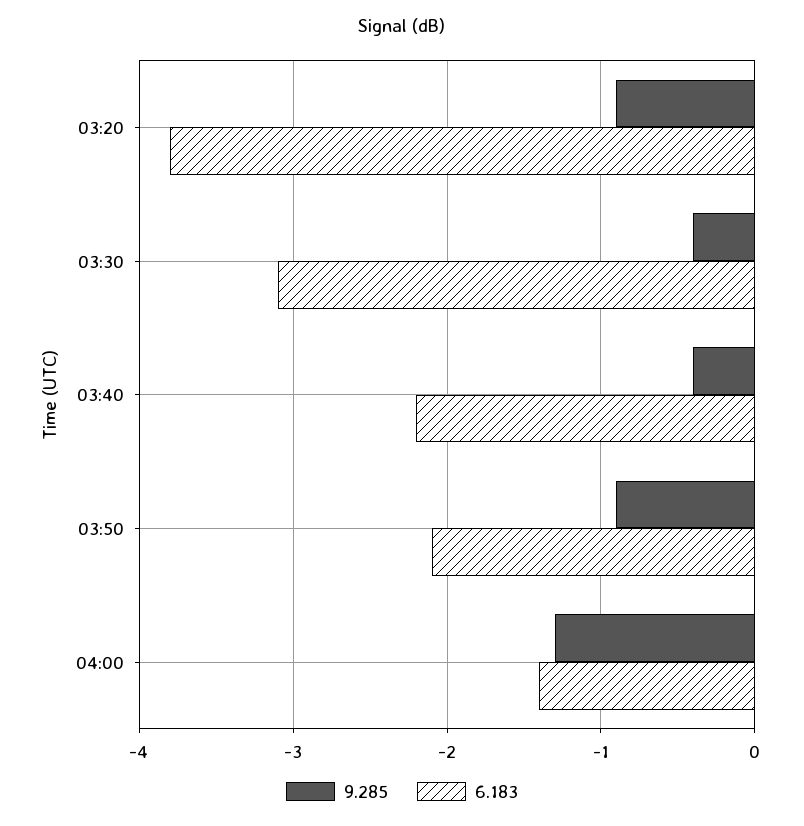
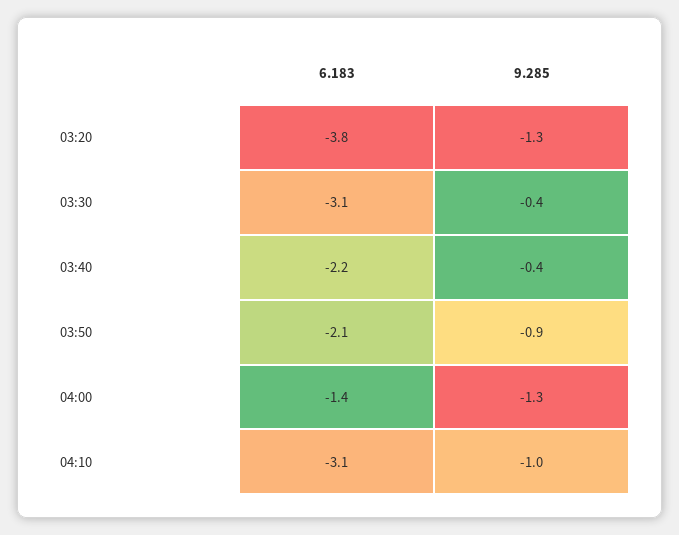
9.285, 03:20: -0.9 -> -1.3
6.183, 04:10: none -> -3.1
9.285, 04:10: none -> -1

